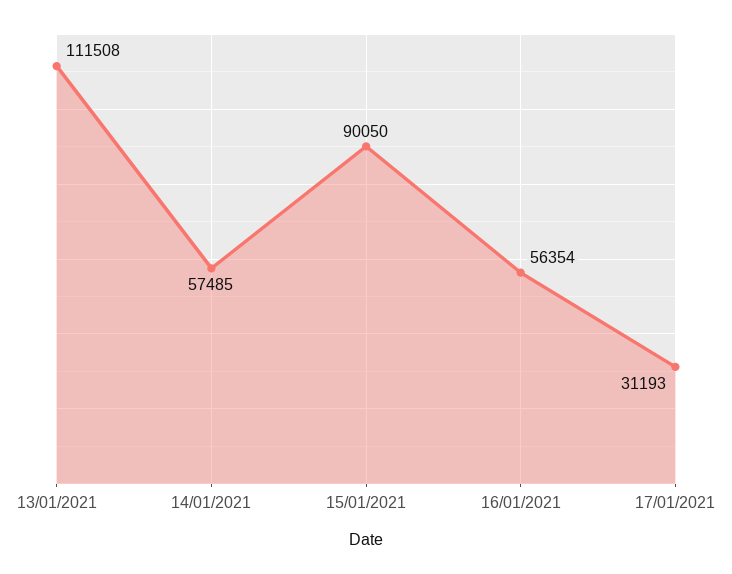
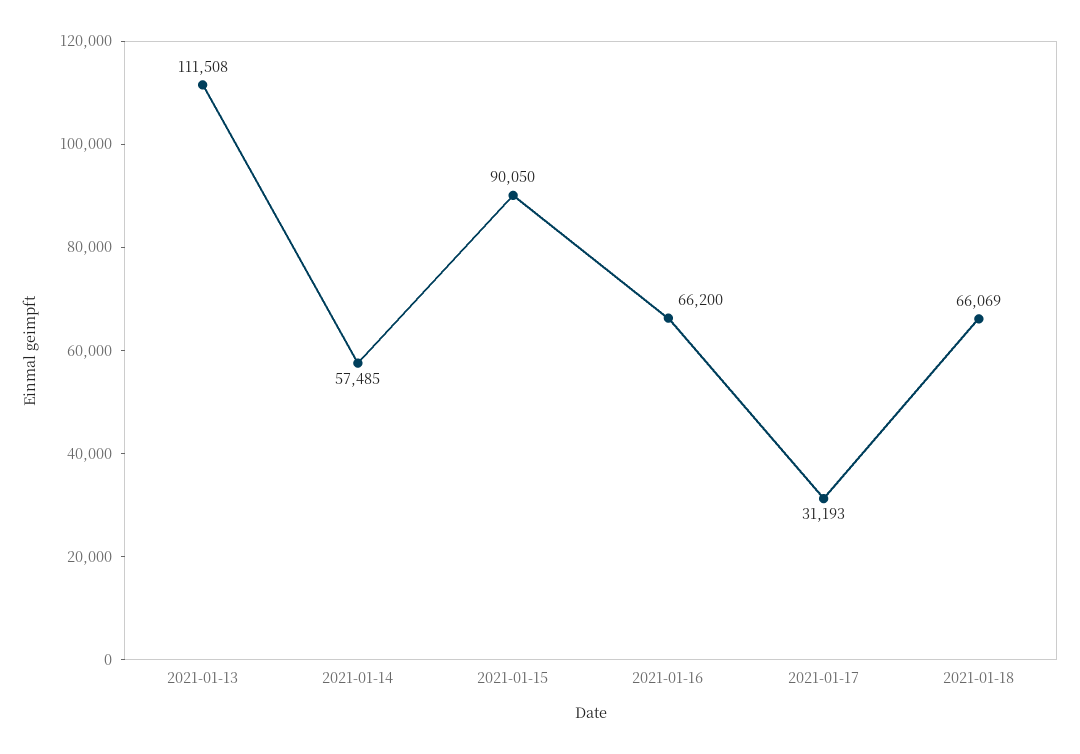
16/01/2021: 56354 -> 66200
2021-01-18: none -> 66069

